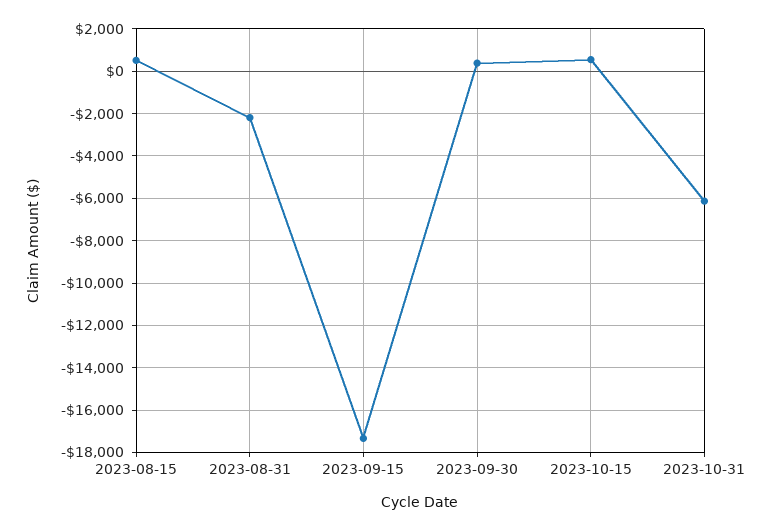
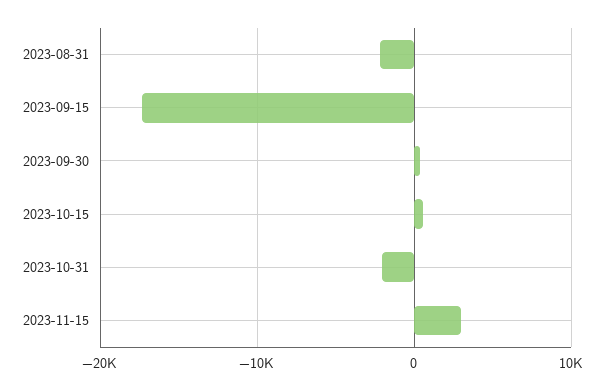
2023-08-15: 500 -> none
2023-10-31: -6000 -> -2000
2023-11-15: none -> 3000

